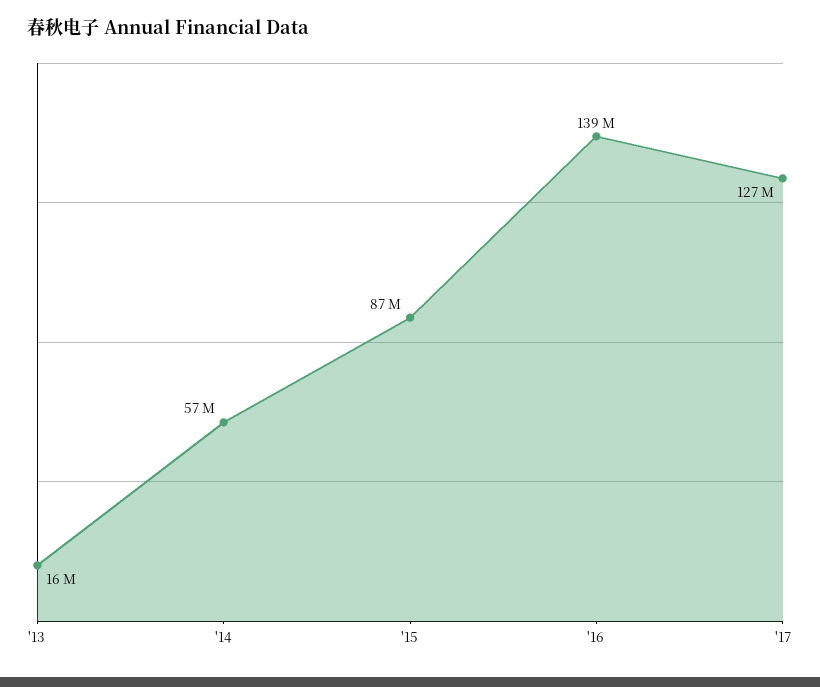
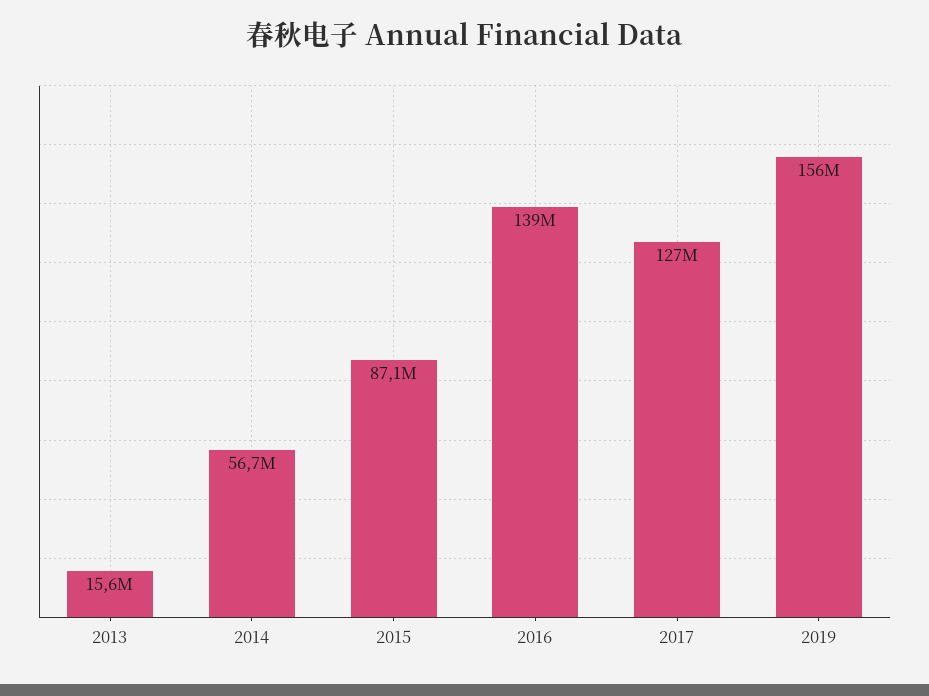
2019: none -> 156000000

